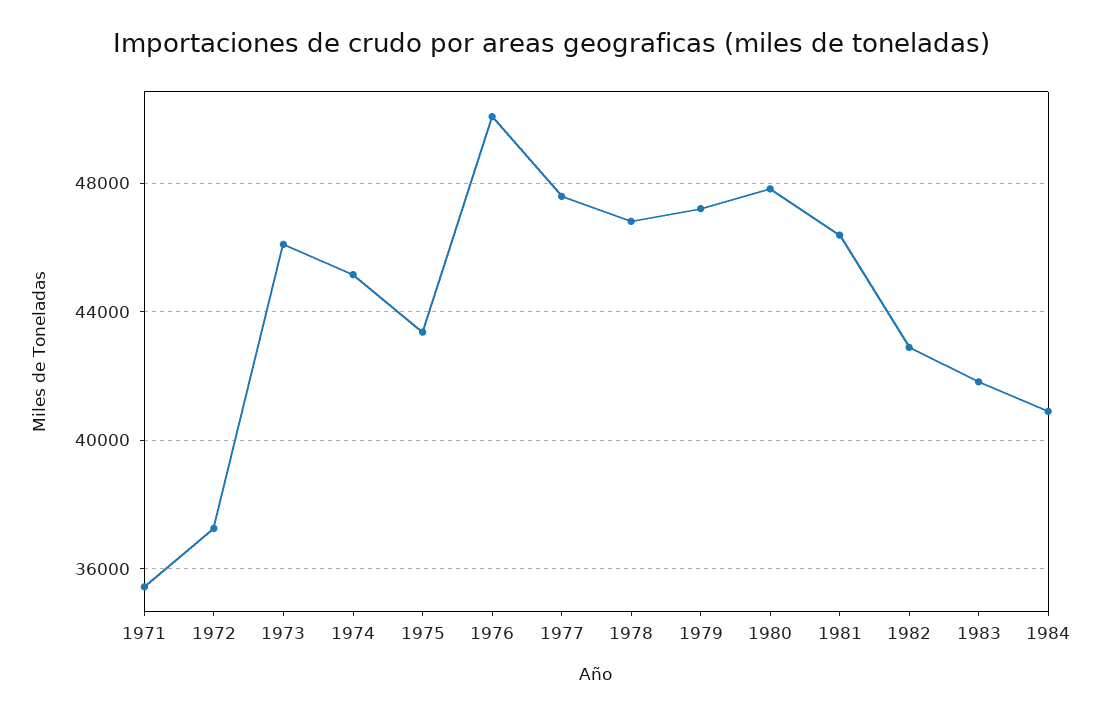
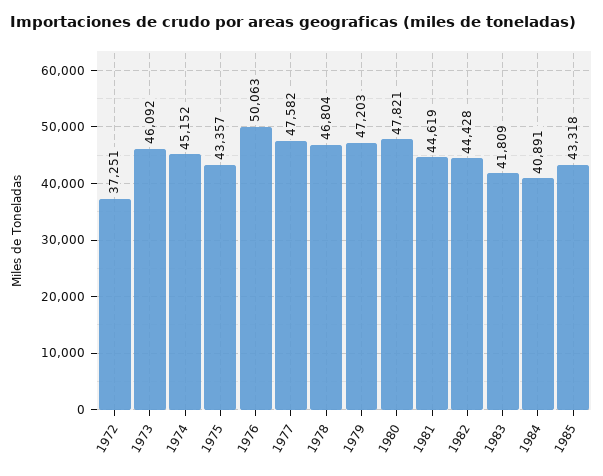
1971: 35500 -> none
1981: 46500 -> 44619
1982: 43000 -> 44428
1985: none -> 43318

